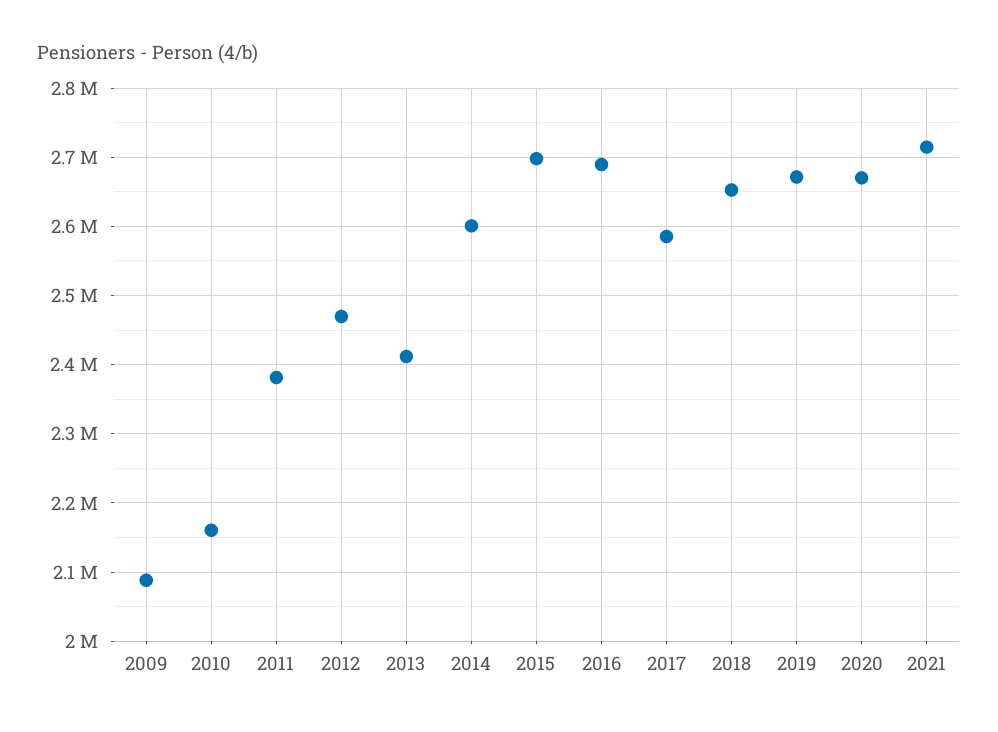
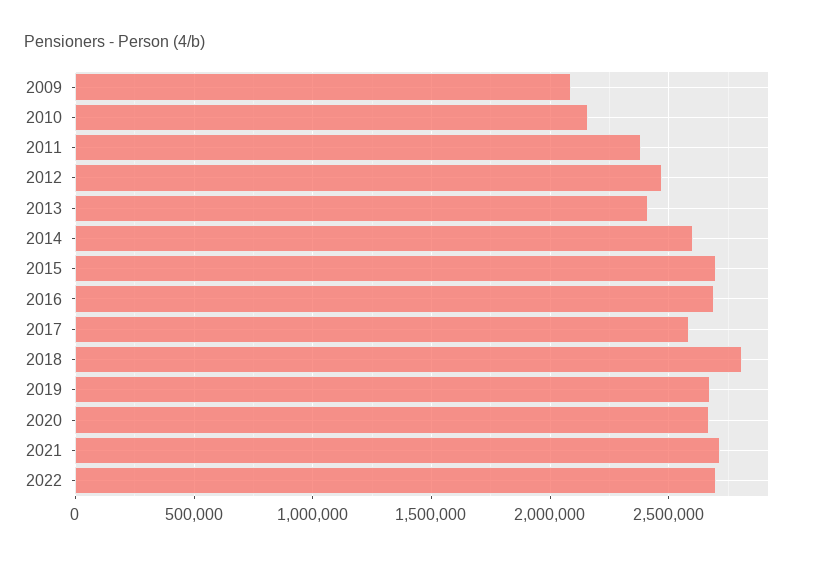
2018: 2650000 -> 2800000
2022: none -> 2700000

